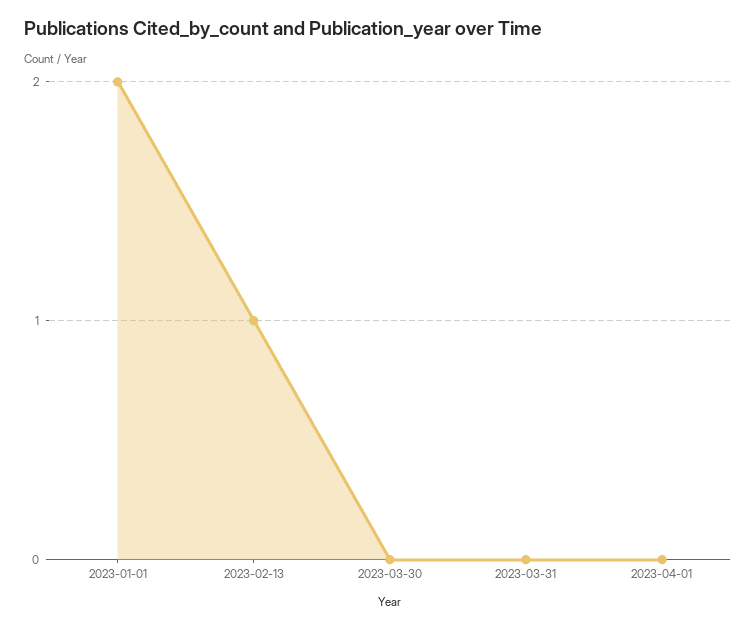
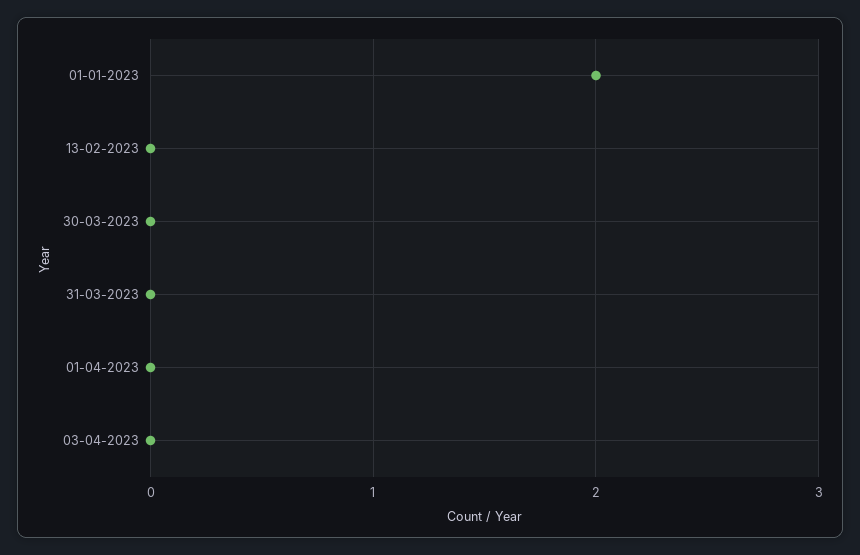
2023-02-13: 1 -> 0
03-04-2023: none -> 0

